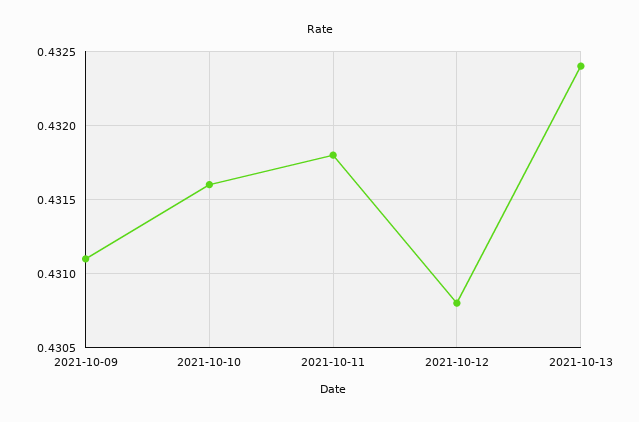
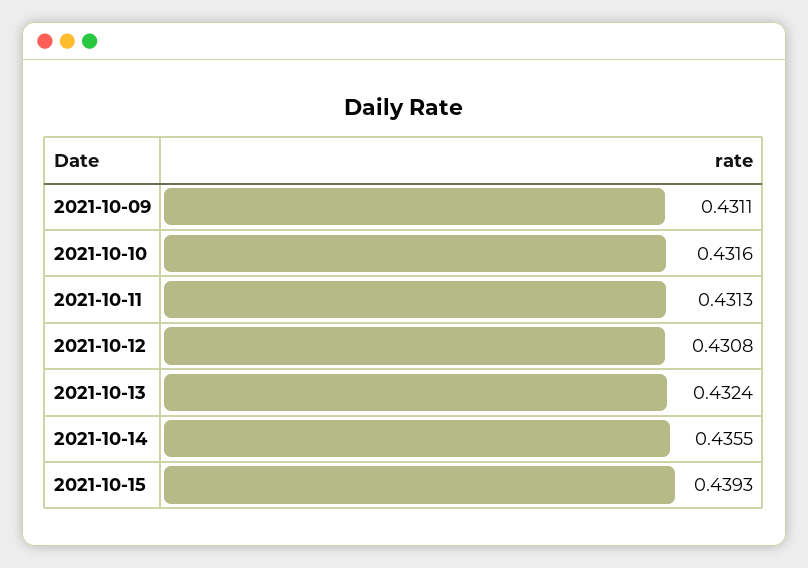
2021-10-11: 0.4318 -> 0.4313
2021-10-14: none -> 0.4355
2021-10-15: none -> 0.4393

